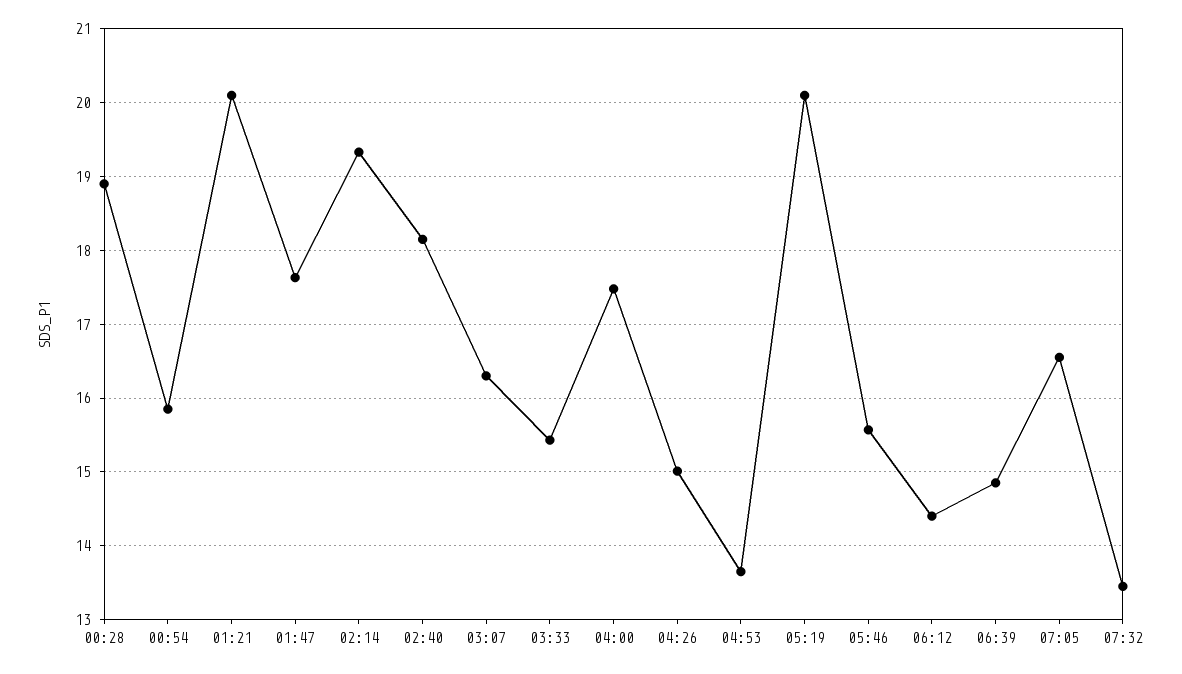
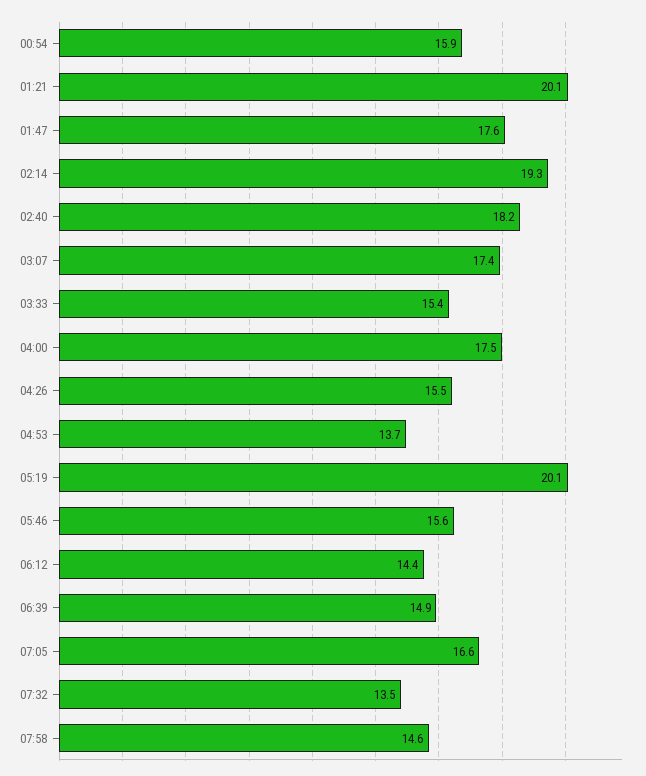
00:28: 18.9 -> none
03:07: 16.3 -> 17.4
04:26: 15 -> 15.5
07:58: none -> 14.6

